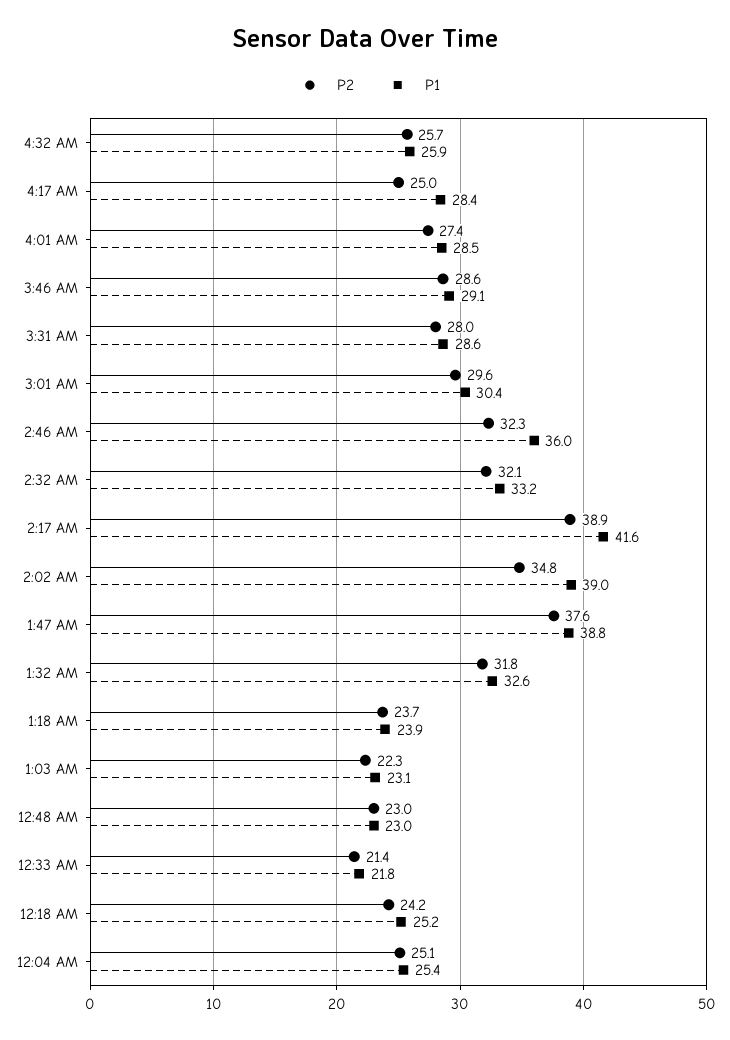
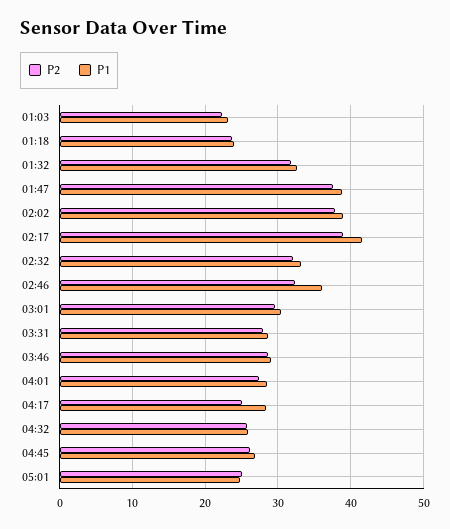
P2, 2:02 AM: 34.8 -> 38
P2, 12:48 AM: 23 -> none
P1, 12:48 AM: 23 -> none
P2, 12:33 AM: 21.4 -> none
P1, 12:33 AM: 21.8 -> none
P2, 12:18 AM: 24.2 -> none
P1, 12:18 AM: 25.2 -> none
P2, 12:04 AM: 25.1 -> none
P1, 12:04 AM: 25.4 -> none
P2, 04:45: none -> 26
P1, 04:45: none -> 27
P2, 05:01: none -> 25
P1, 05:01: none -> 25

